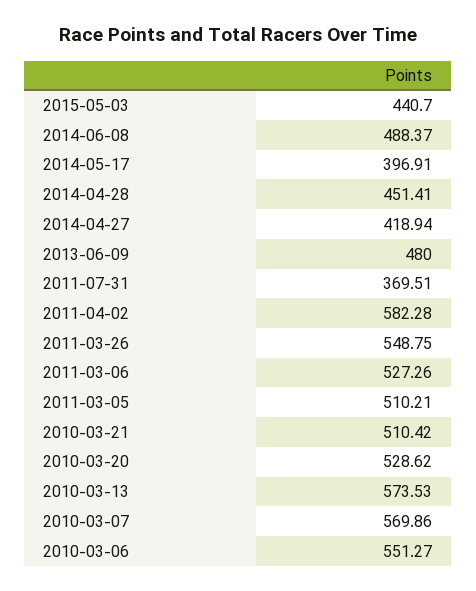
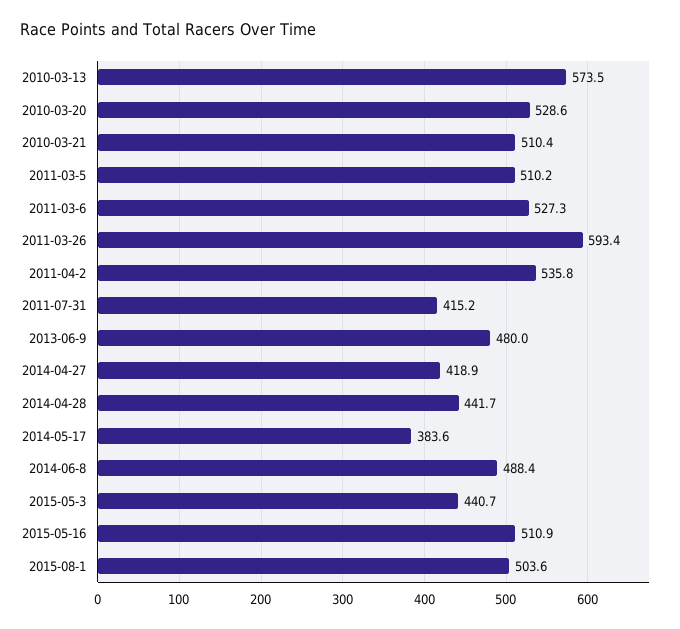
2014-05-17: 396.91 -> 383.6
2014-04-28: 451.41 -> 441.7
2011-07-31: 369.51 -> 415.2
2011-04-02: 582.28 -> 535.8
2011-03-26: 548.75 -> 593.4
2010-03-07: 569.86 -> none
2010-03-06: 551.27 -> none
2015-05-16: none -> 510.9
2015-08-1: none -> 503.6

